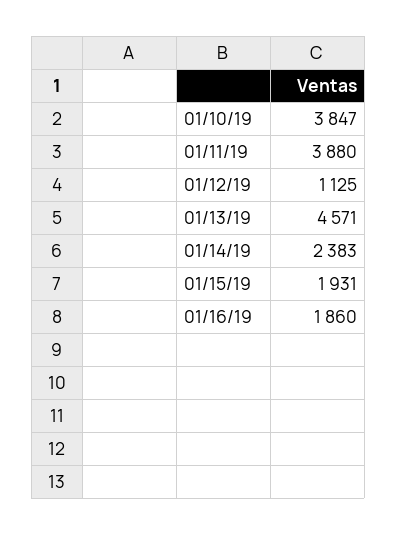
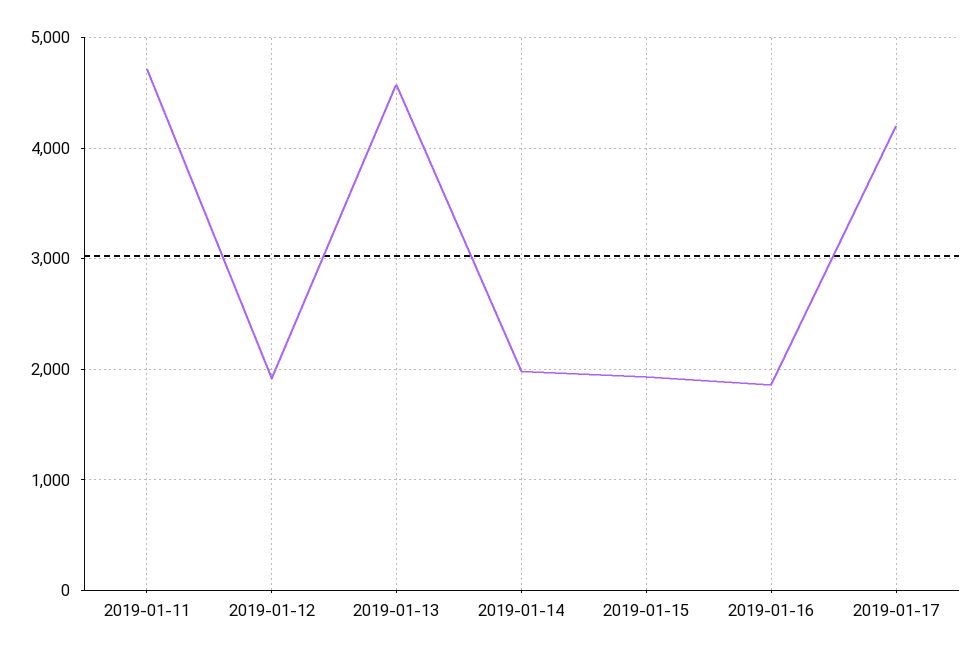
01/10/19: 3847 -> none
01/11/19: 3880 -> 4700
01/12/19: 1125 -> 1900
01/14/19: 2383 -> 2000
2019-01-17: none -> 4200

